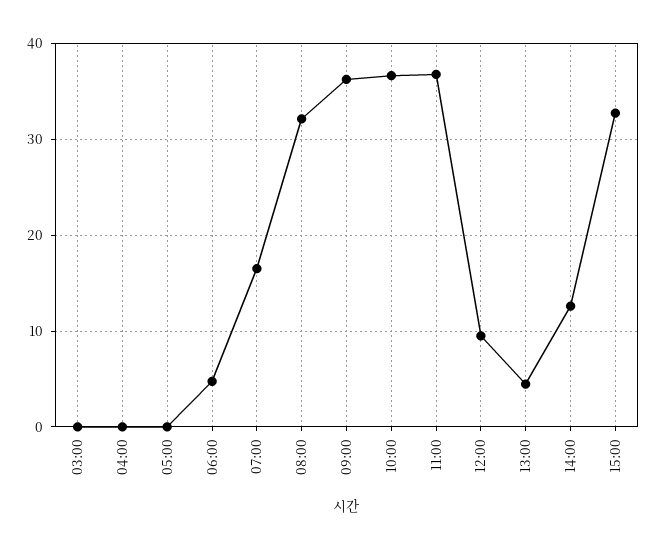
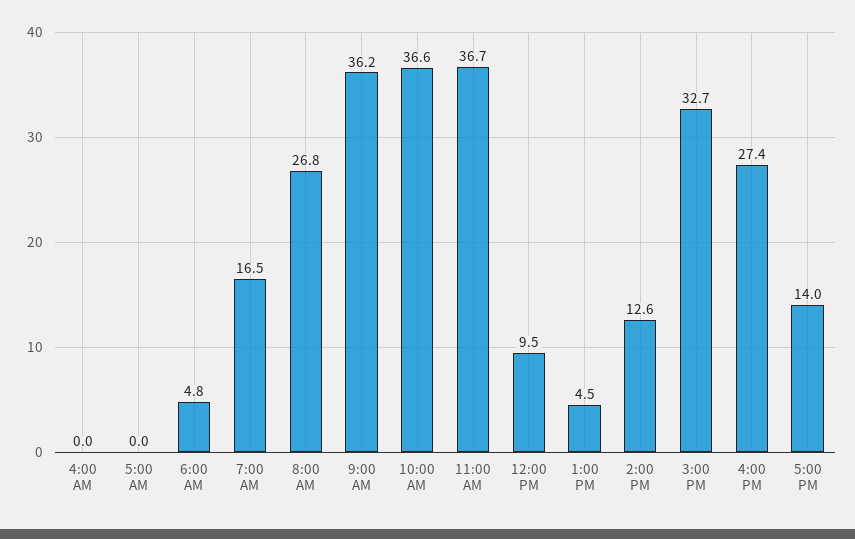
03:00: 0 -> none
08:00: 32 -> 26.8
4:00 PM: none -> 27.4
5:00 PM: none -> 14

